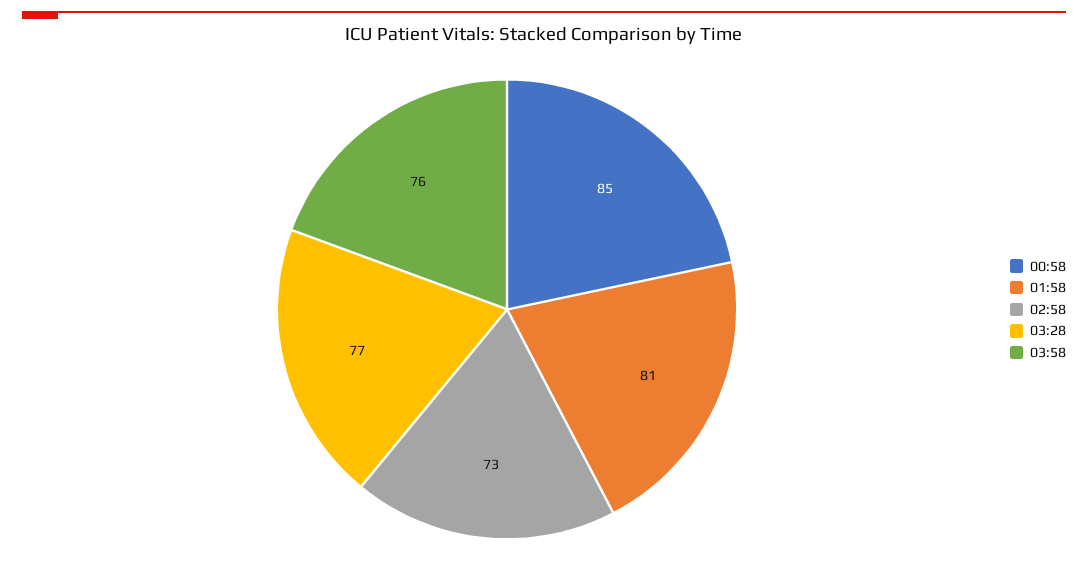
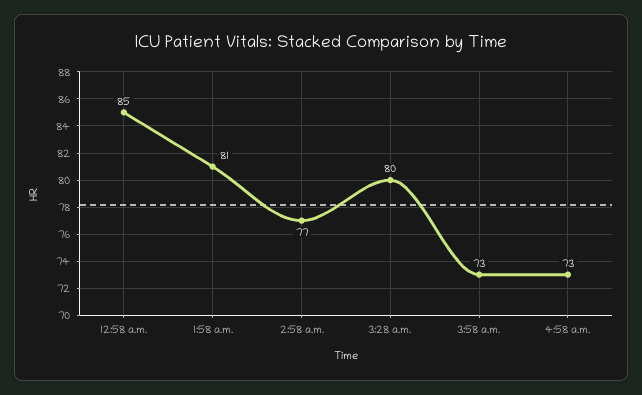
02:58: 73 -> 77
03:28: 77 -> 80
03:58: 76 -> 73
4:58 a.m.: none -> 73

